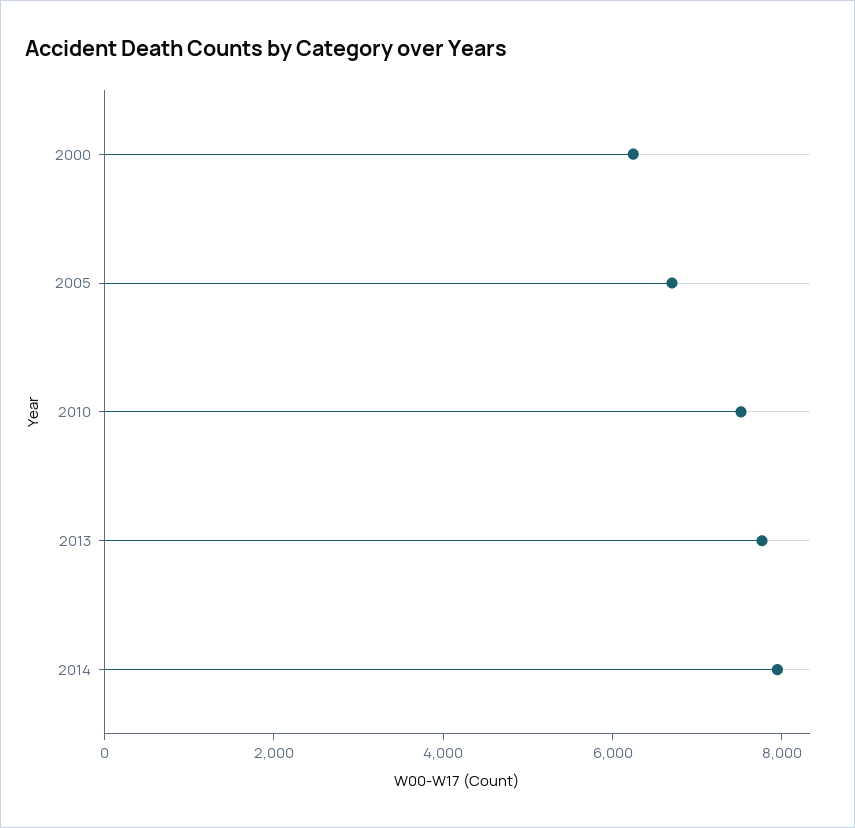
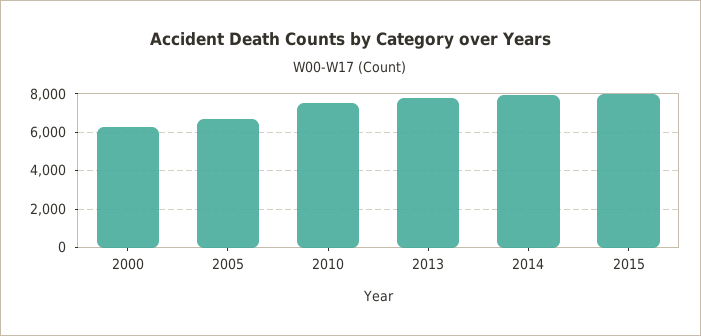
2015: none -> 8000

